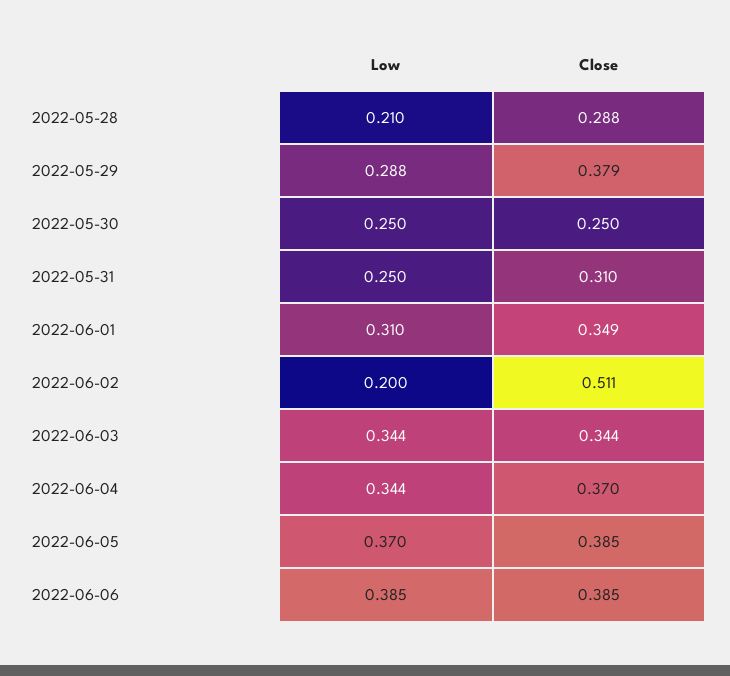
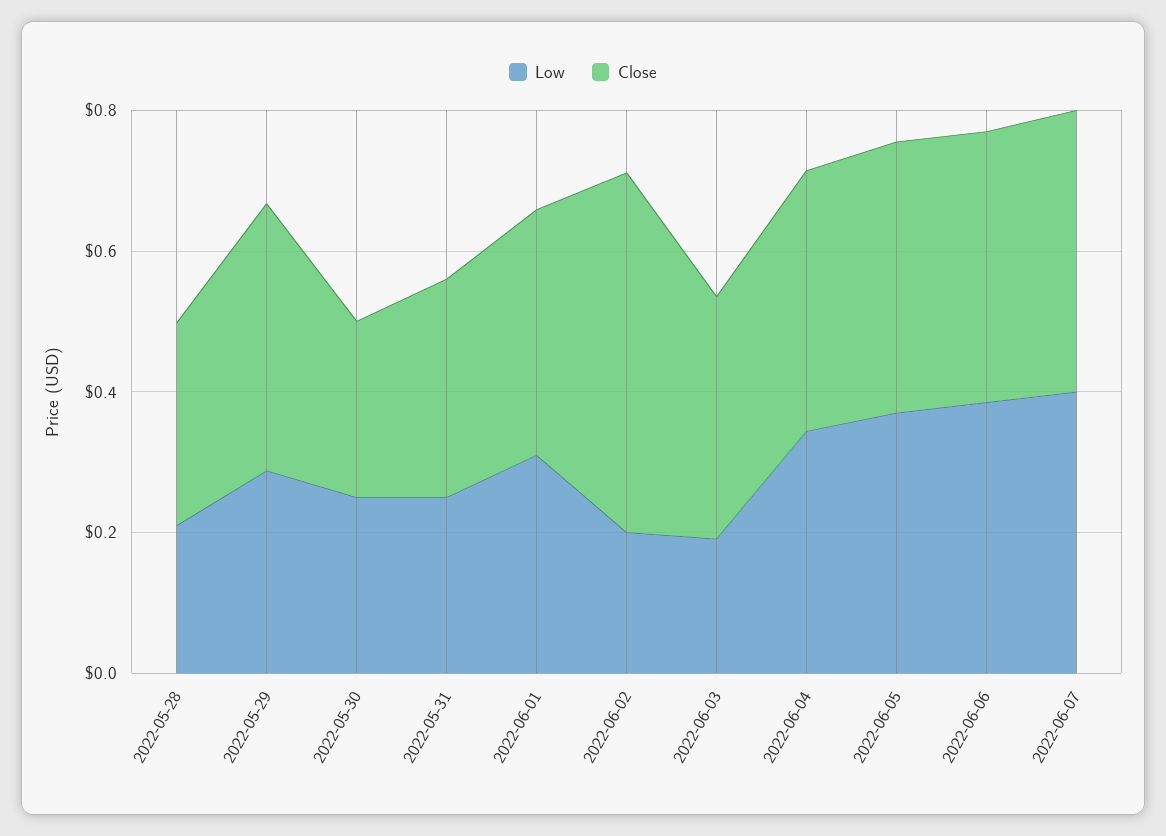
Low, 2022-06-03: 0.344 -> 0.2
Low, 2022-06-07: none -> 0.4
Close, 2022-06-07: none -> 0.4

